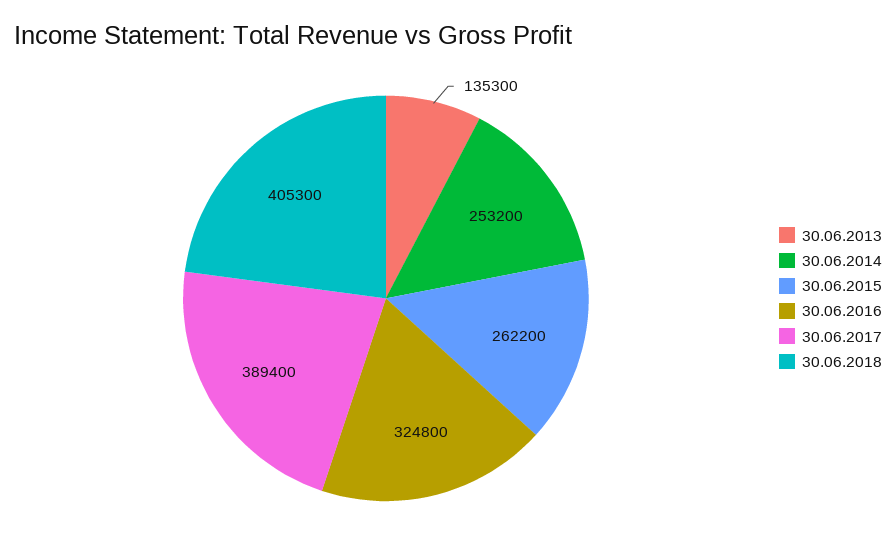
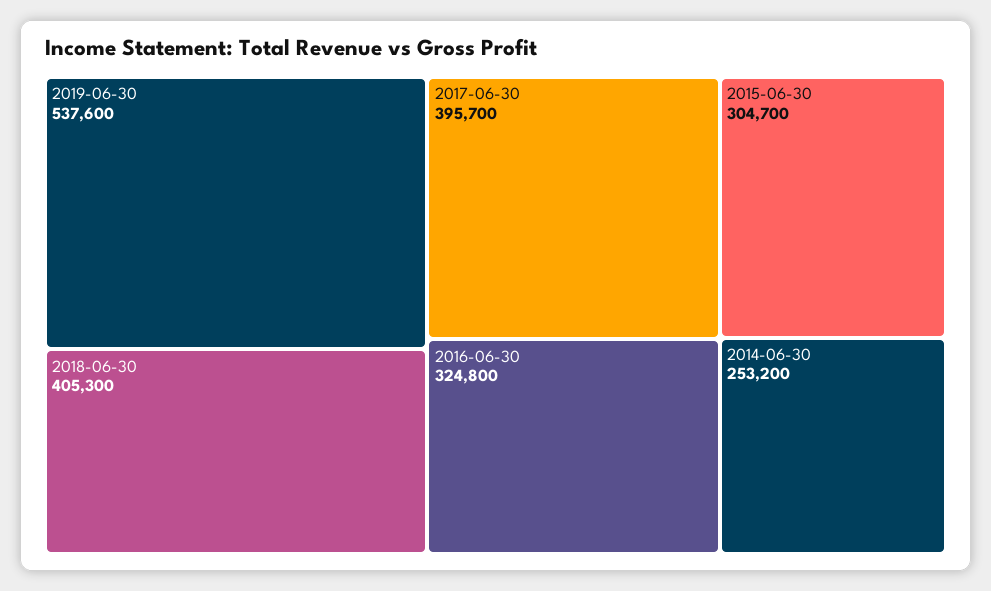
30.06.2013: 135300 -> none
30.06.2015: 262200 -> 304700
30.06.2017: 389400 -> 395700
2019-06-30: none -> 537600

